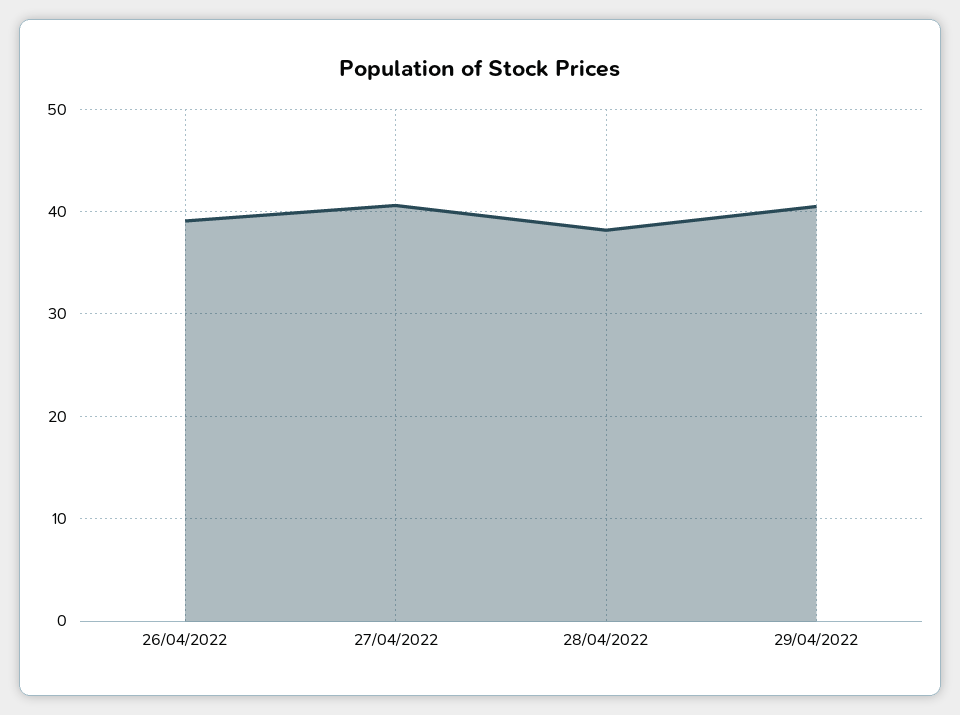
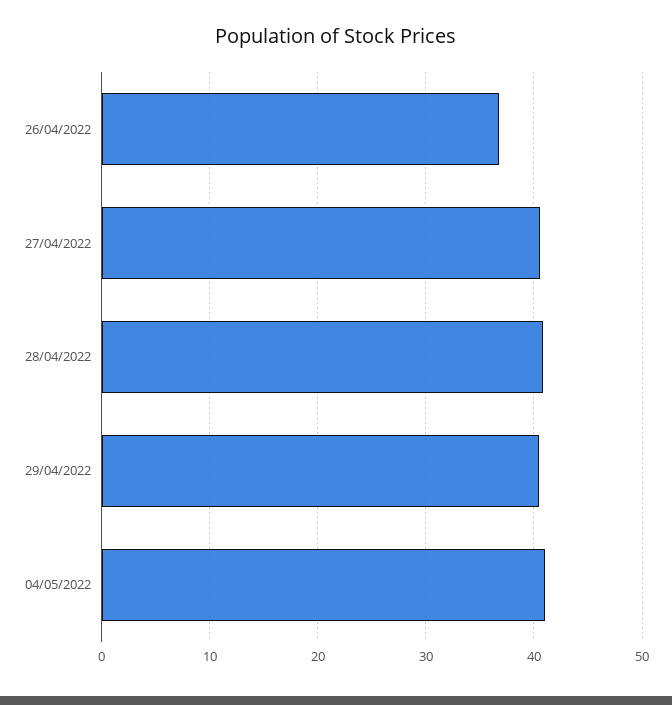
26/04/2022: 39 -> 37
28/04/2022: 38 -> 41
04/05/2022: none -> 41

